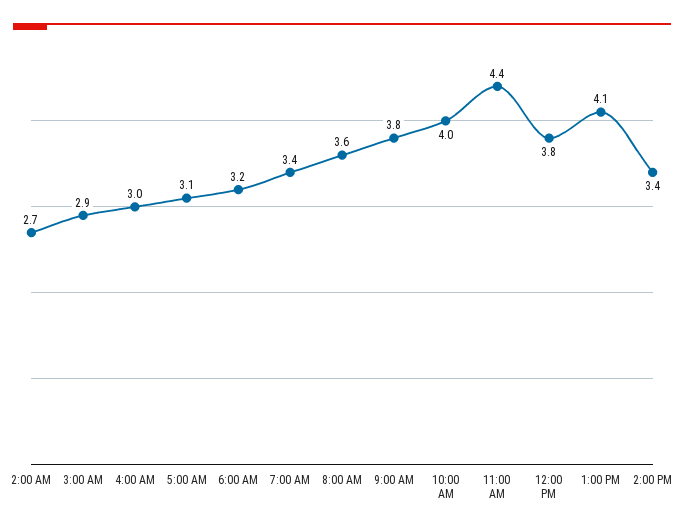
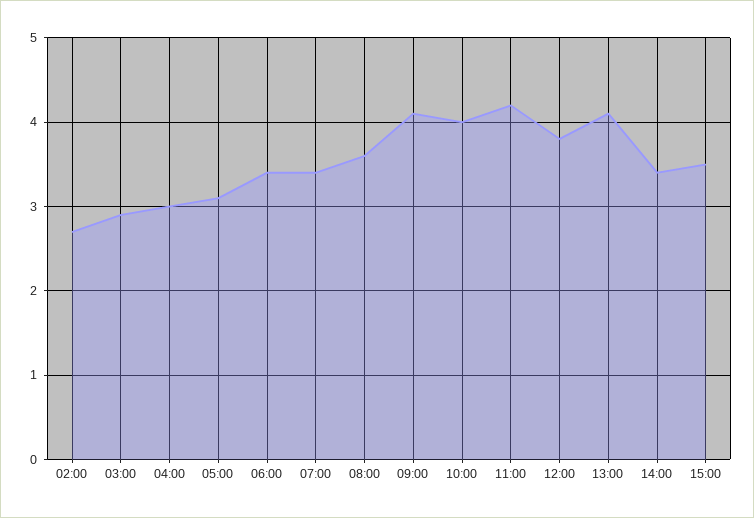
6:00 AM: 3.2 -> 3.4
9:00 AM: 3.8 -> 4.1
11:00 AM: 4.4 -> 4.2
15:00: none -> 3.5

